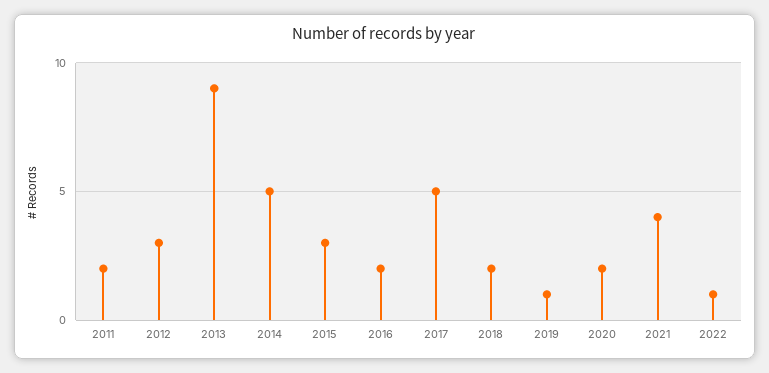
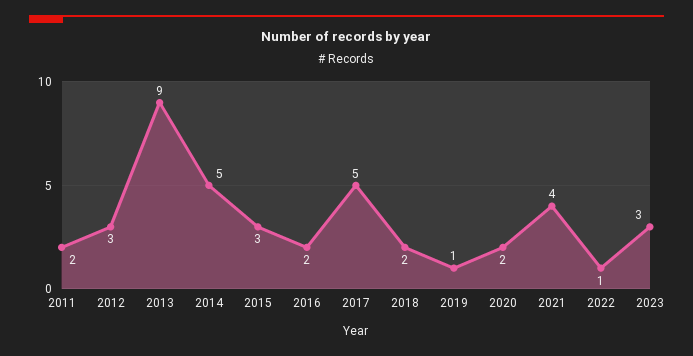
2023: none -> 3

